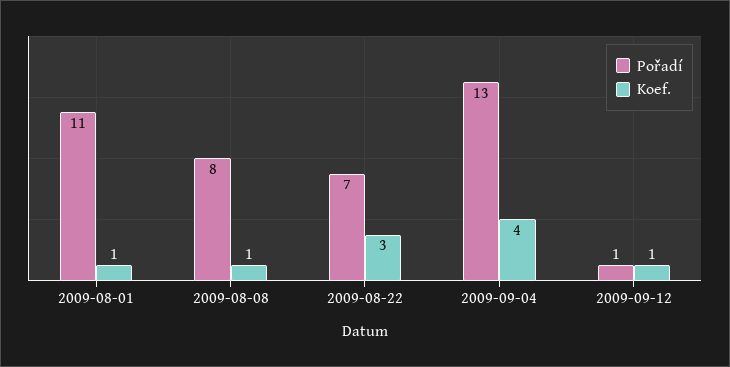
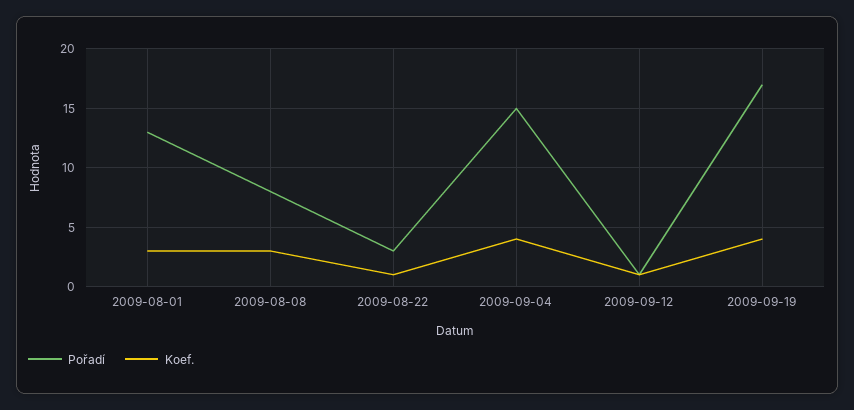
Pořadí, 2009-08-01: 11 -> 13
Koef., 2009-08-01: 1 -> 3
Koef., 2009-08-08: 1 -> 3
Pořadí, 2009-08-22: 7 -> 3
Koef., 2009-08-22: 3 -> 1
Pořadí, 2009-09-04: 13 -> 15
Pořadí, 2009-09-19: none -> 17
Koef., 2009-09-19: none -> 4

